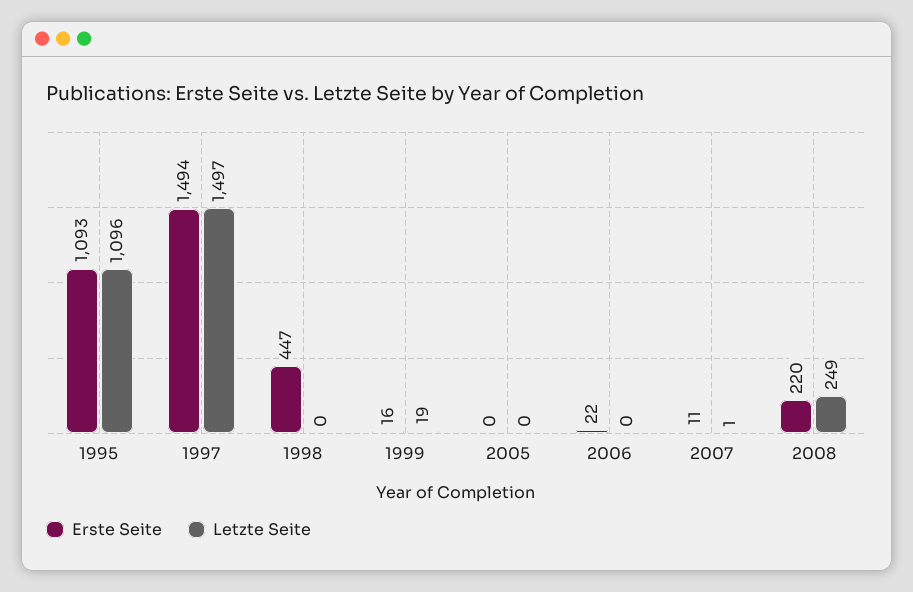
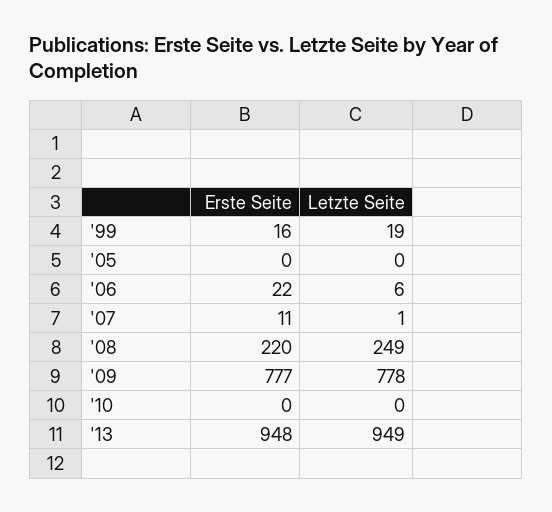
Erste Seite, 1995: 1093 -> none
Letzte Seite, 1995: 1096 -> none
Erste Seite, 1997: 1494 -> none
Letzte Seite, 1997: 1497 -> none
Erste Seite, 1998: 447 -> none
Letzte Seite, 1998: 0 -> none
Letzte Seite, 2006: 0 -> 6
Erste Seite, '09: none -> 777
Letzte Seite, '09: none -> 778
Erste Seite, '10: none -> 0
Letzte Seite, '10: none -> 0
Erste Seite, '13: none -> 948
Letzte Seite, '13: none -> 949

